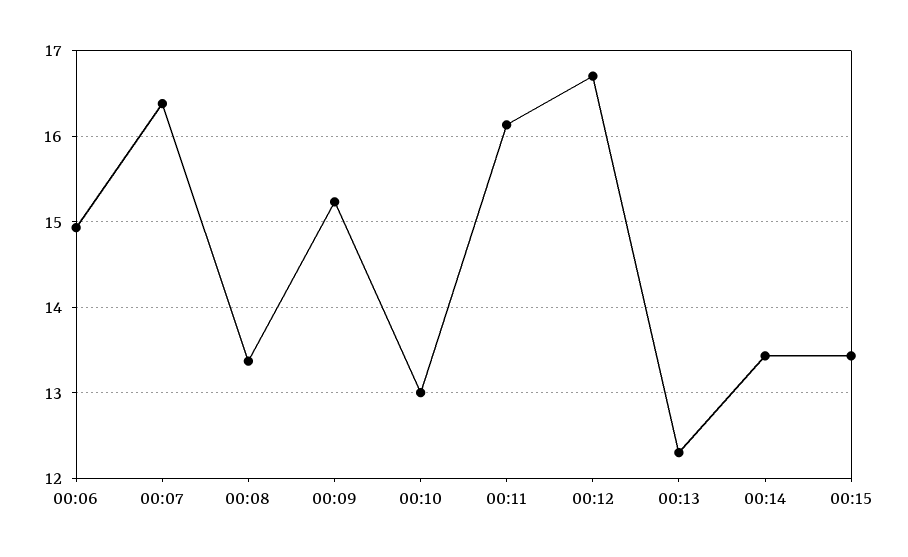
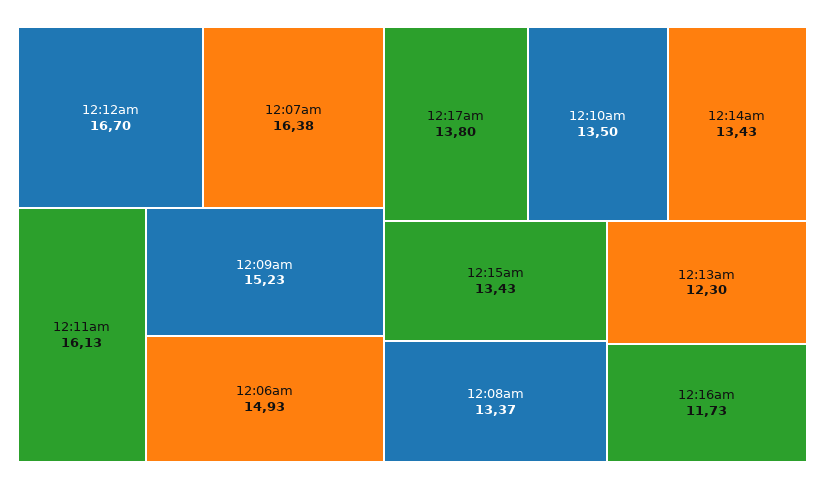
00:10: 13 -> 13.5
12:17am: none -> 13.8
12:16am: none -> 11.73

